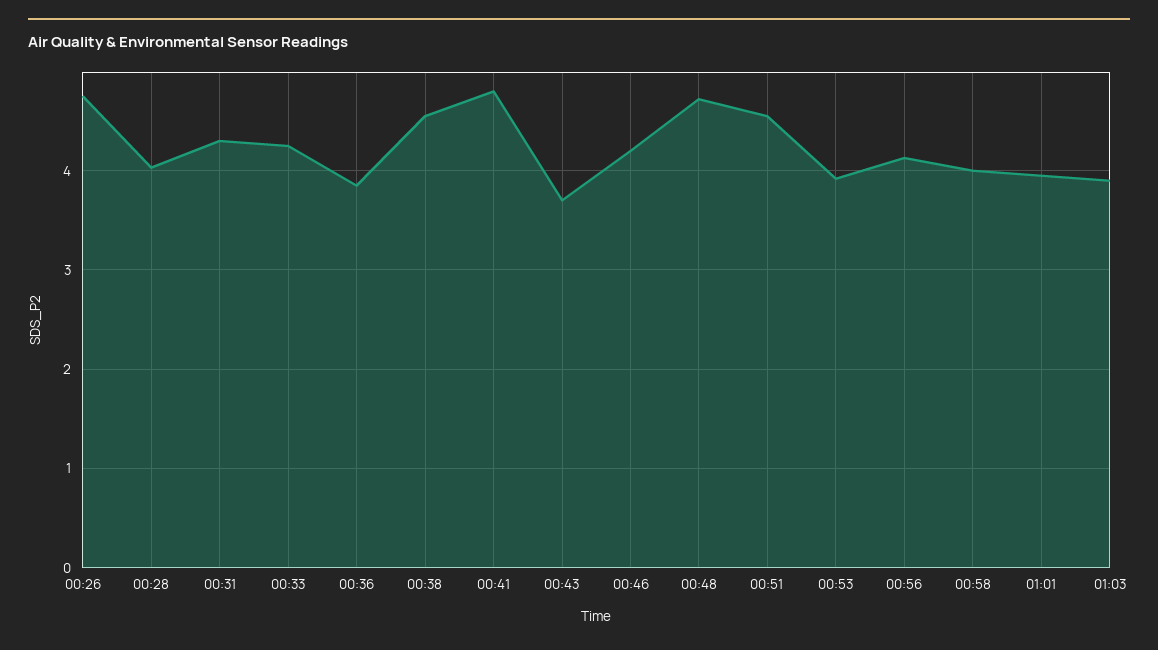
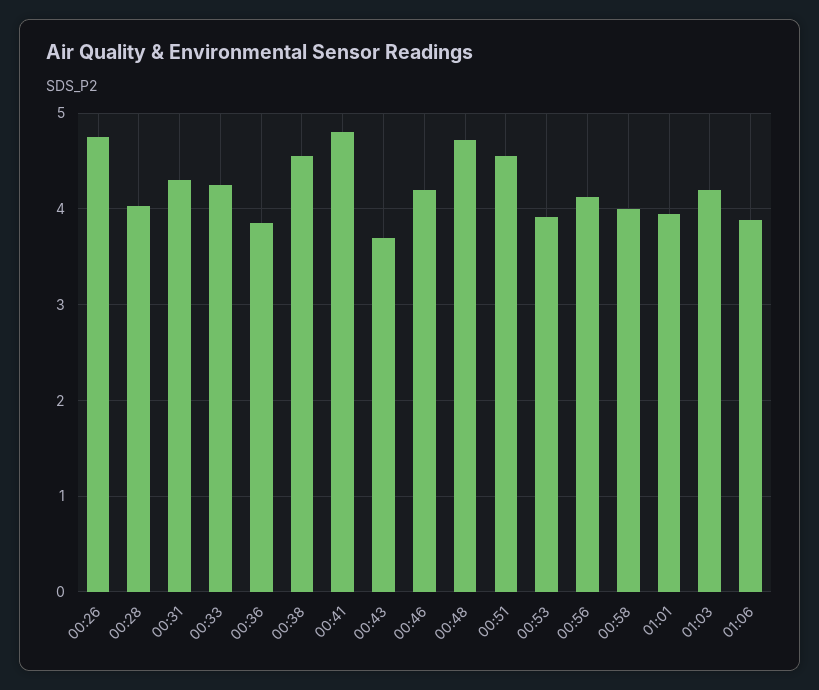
01:03: 3.9 -> 4.2
01:06: none -> 3.9

